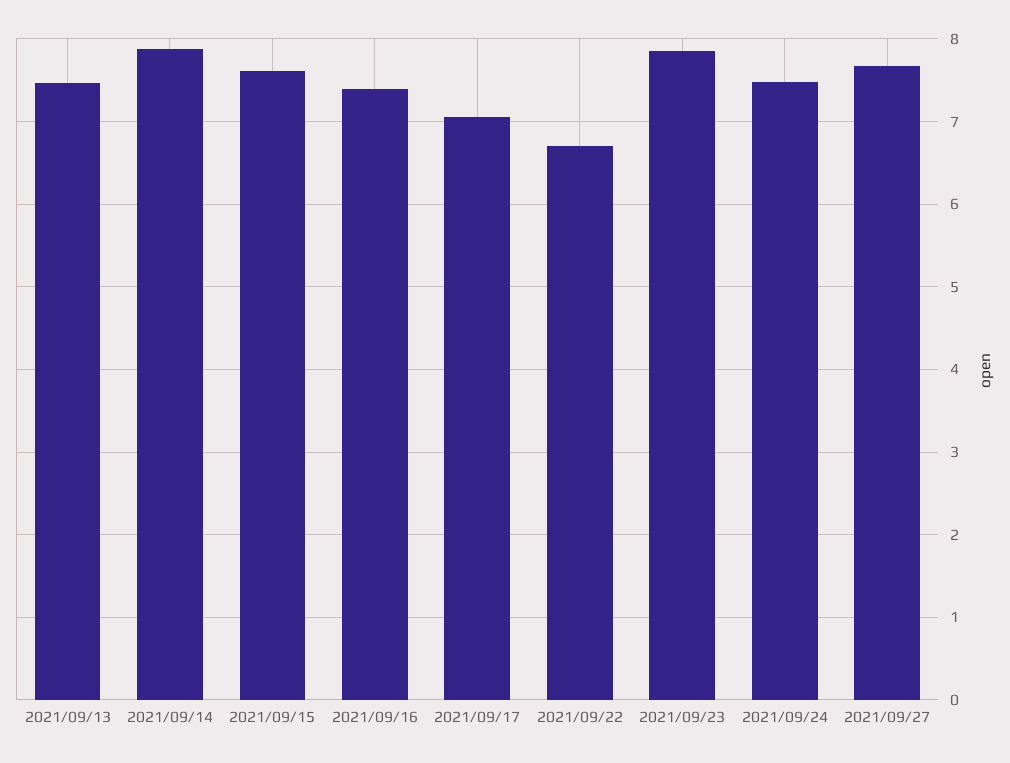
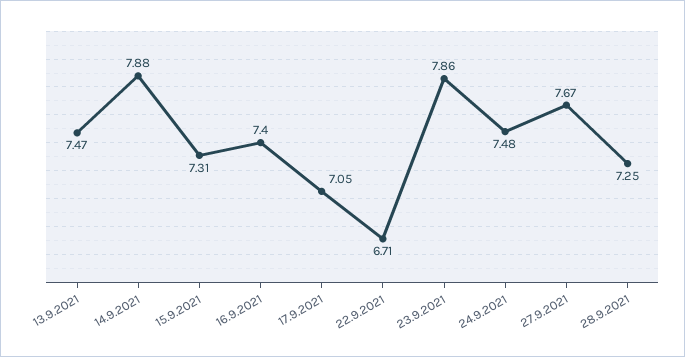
2021/09/15: 7.6 -> 7.31
28.9.2021: none -> 7.25

